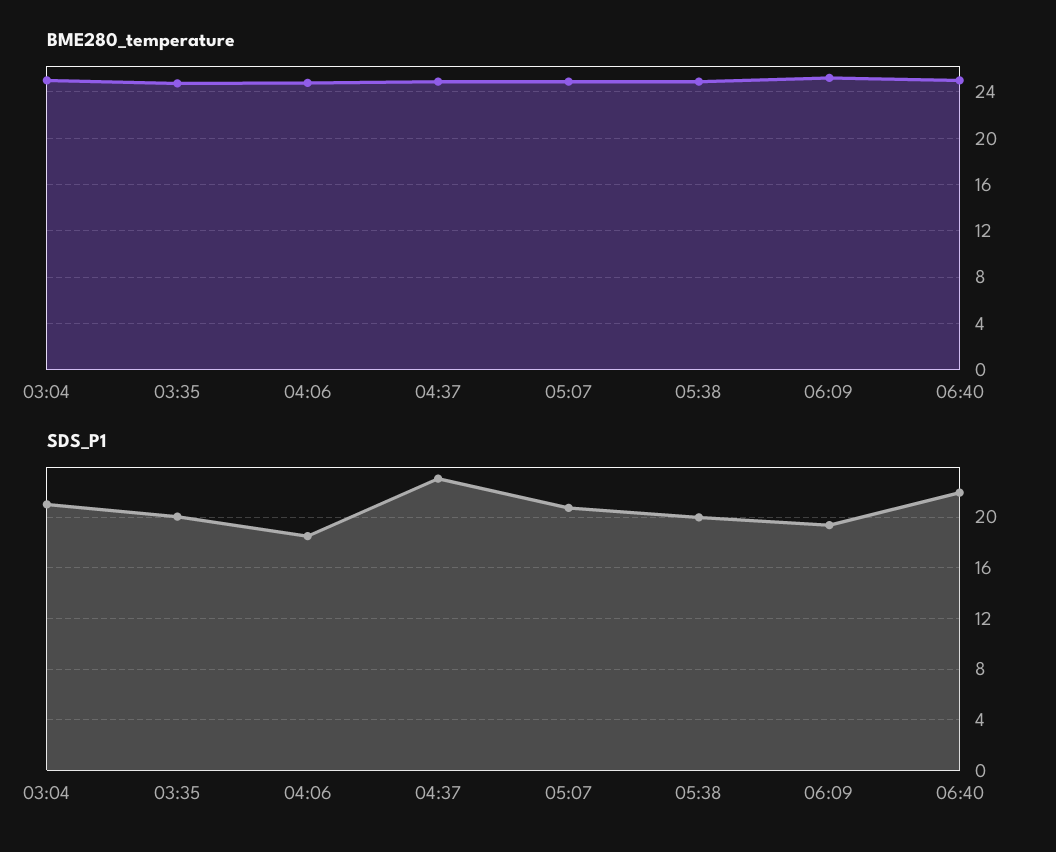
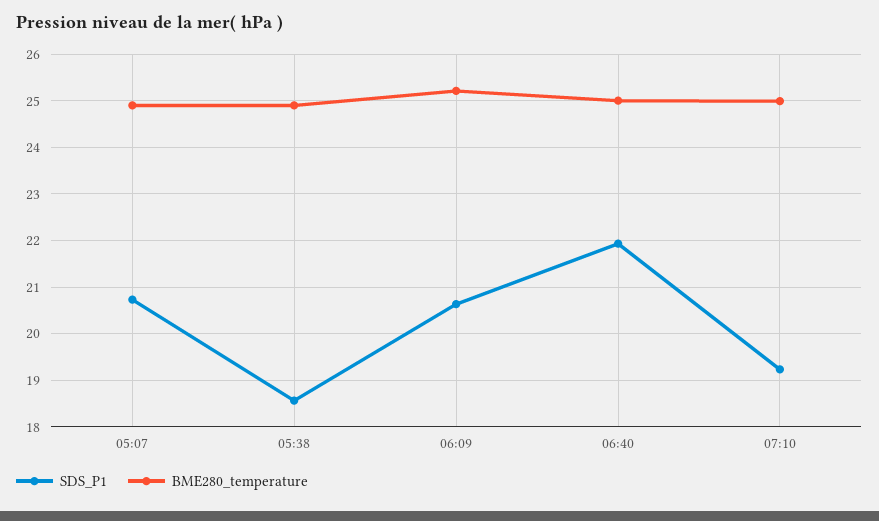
BME280_temperature, 03:04: 25 -> none
BME280_temperature, 03:35: 25 -> none
BME280_temperature, 04:06: 25 -> none
BME280_temperature, 04:37: 25 -> none
SDS_P1, 03:04: 21 -> none
SDS_P1, 03:35: 20 -> none
SDS_P1, 04:06: 18.5 -> none
SDS_P1, 04:37: 23 -> none
SDS_P1, 05:38: 20 -> 18.6
SDS_P1, 06:09: 19.5 -> 20.6
SDS_P1, 07:10: none -> 19.2
BME280_temperature, 07:10: none -> 25

